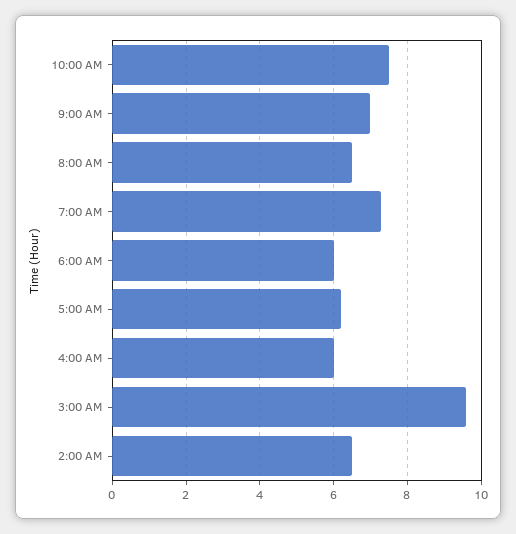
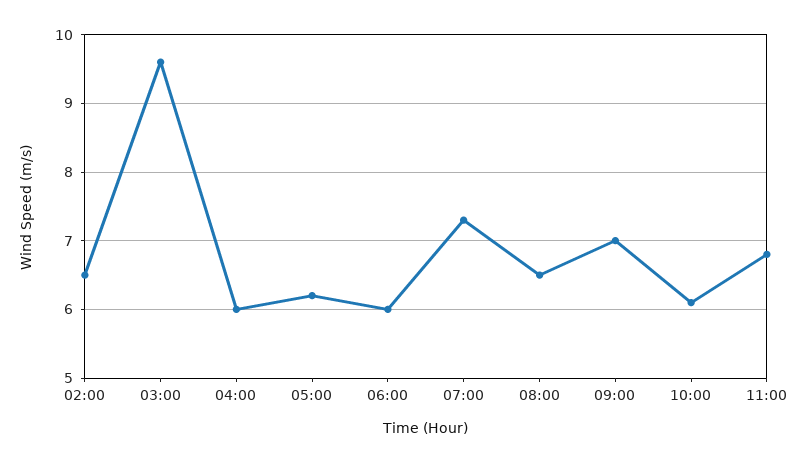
10:00 AM: 7.5 -> 6.1
11:00: none -> 6.8

